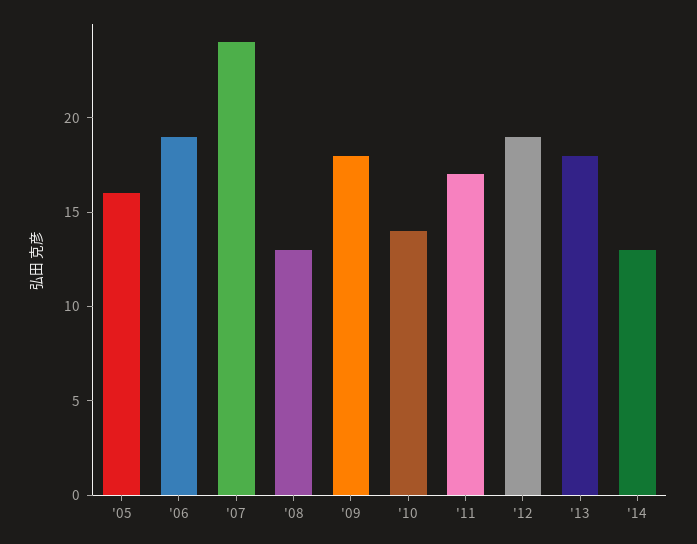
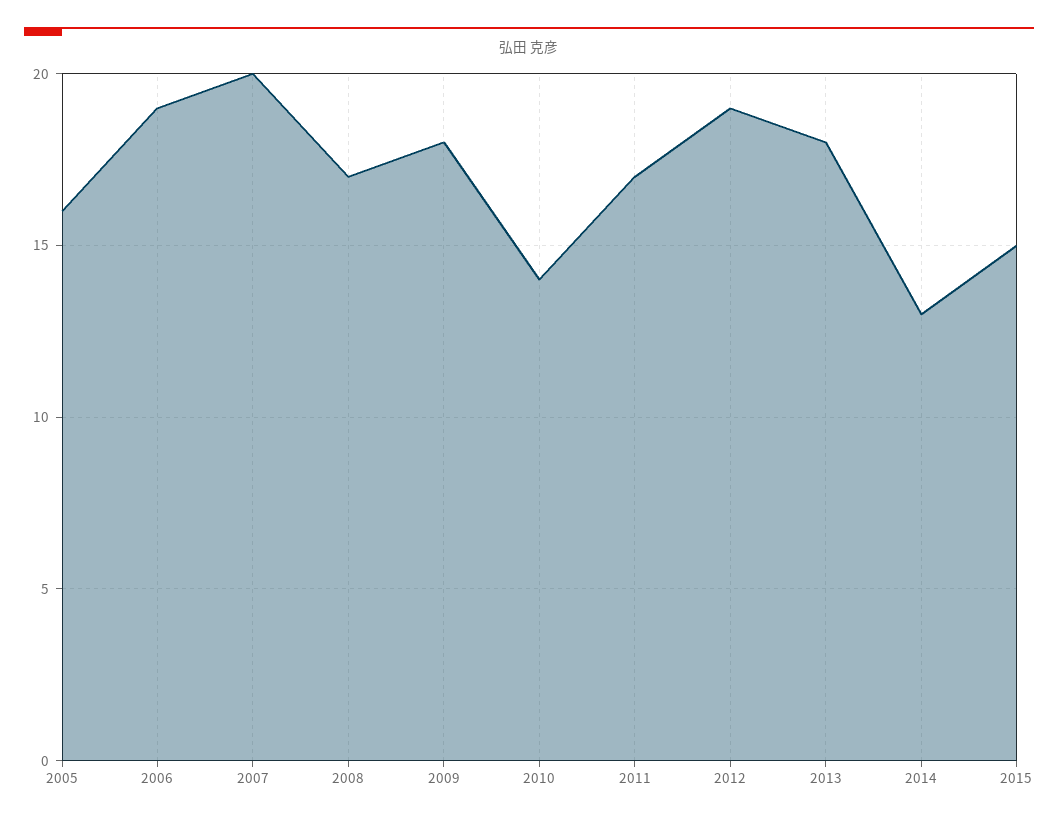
'07: 24 -> 20
'08: 13 -> 17
2015: none -> 15

